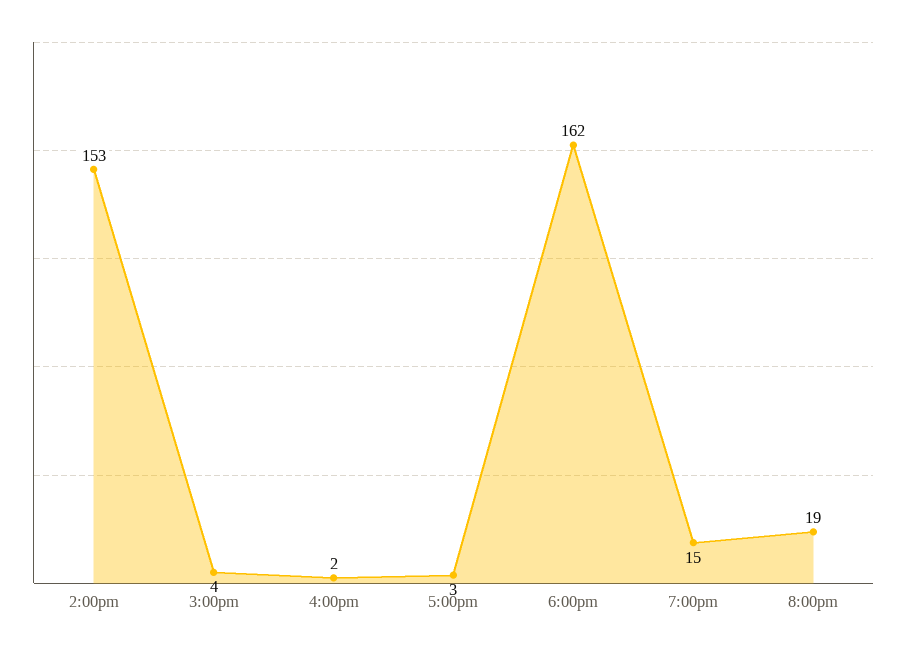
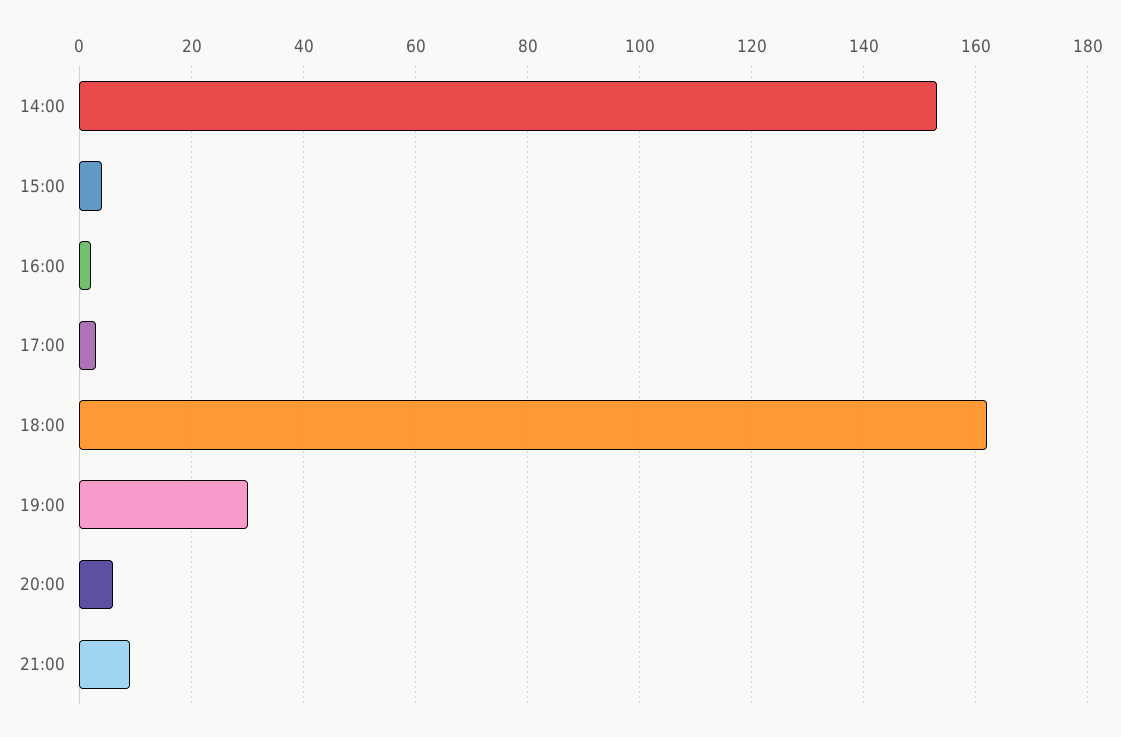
7:00pm: 15 -> 30
8:00pm: 19 -> 5
21:00: none -> 10

